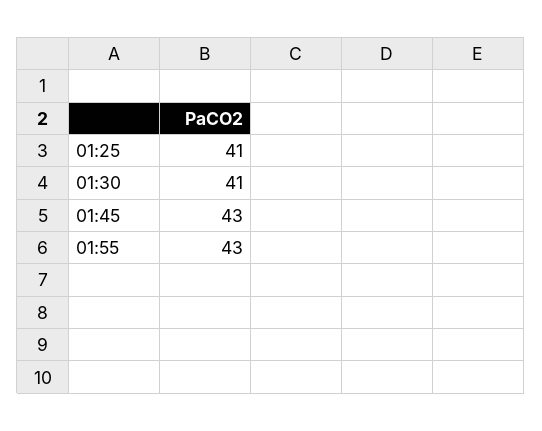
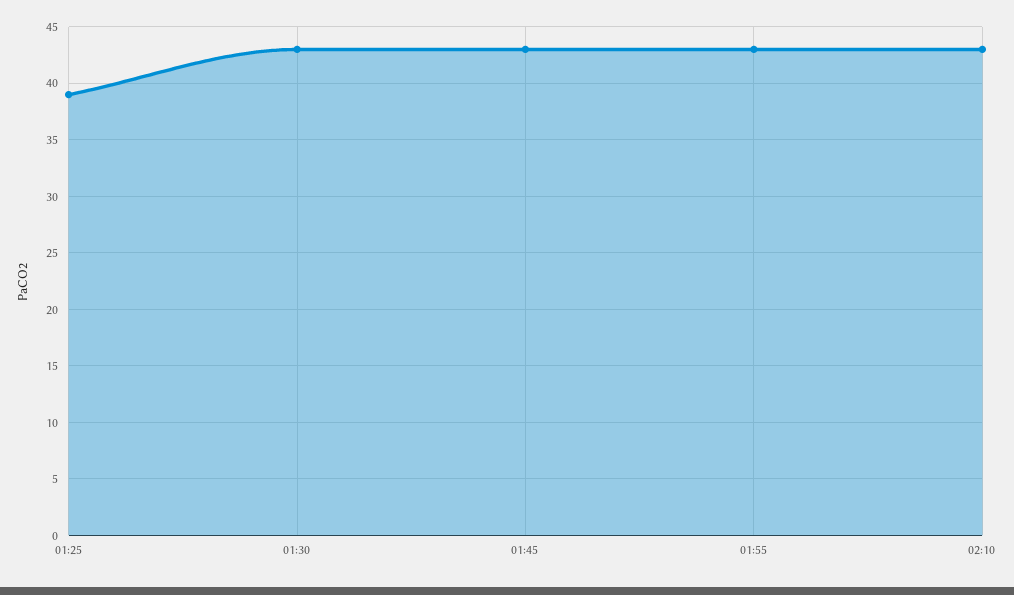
01:25: 41 -> 39
01:30: 41 -> 43
02:10: none -> 43

